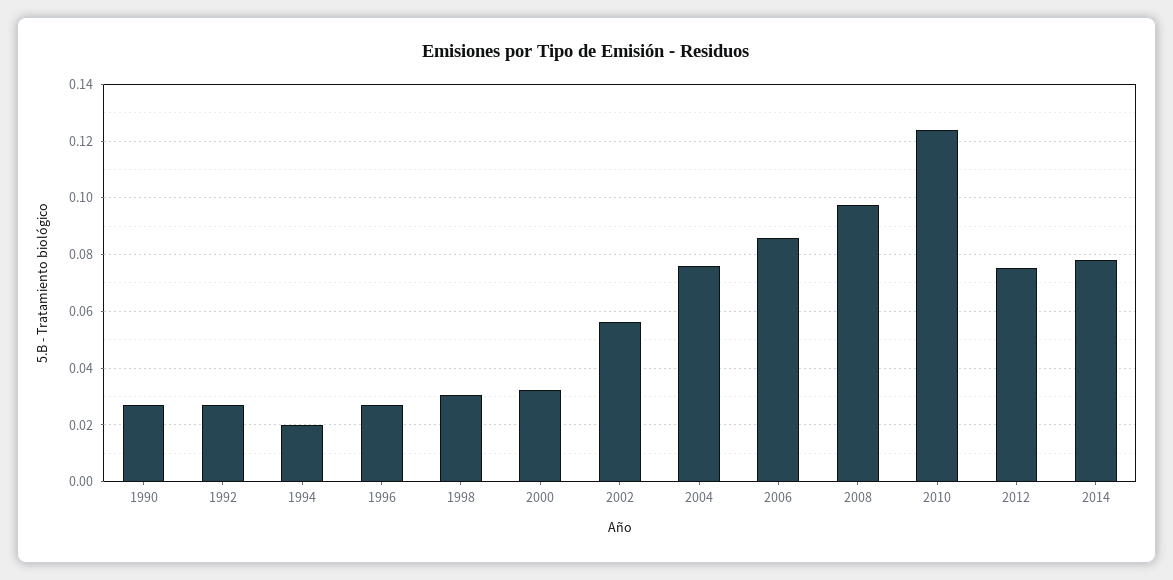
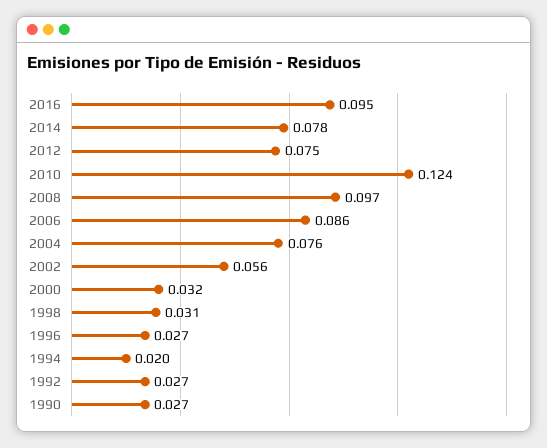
2016: none -> 0.095

